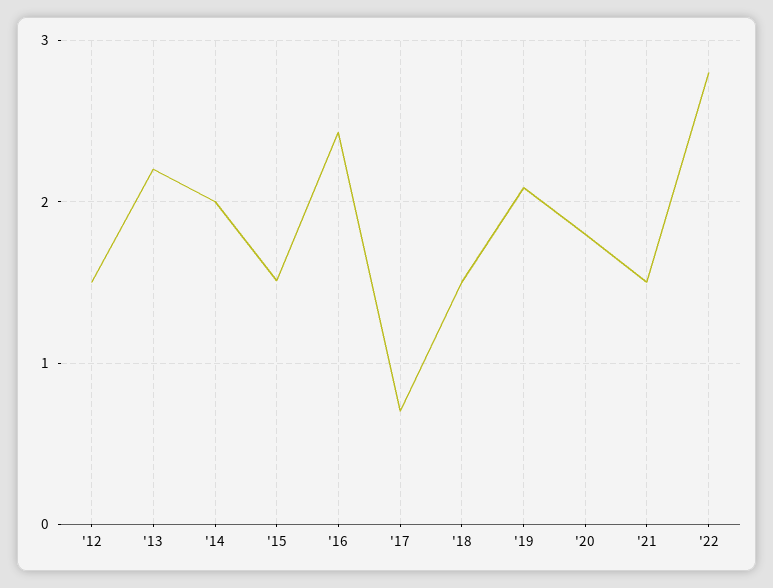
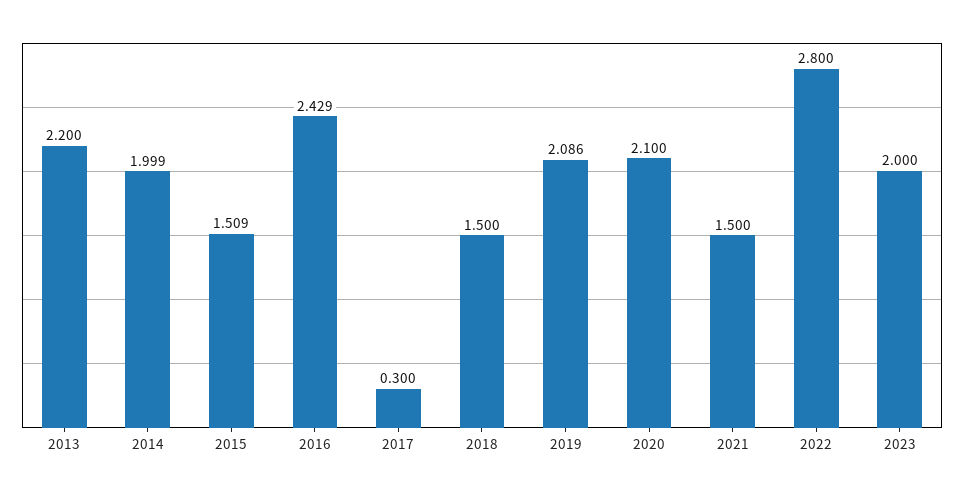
'12: 1.5 -> none
'17: 0.7 -> 0.3
'20: 1.8 -> 2.1
2023: none -> 2

